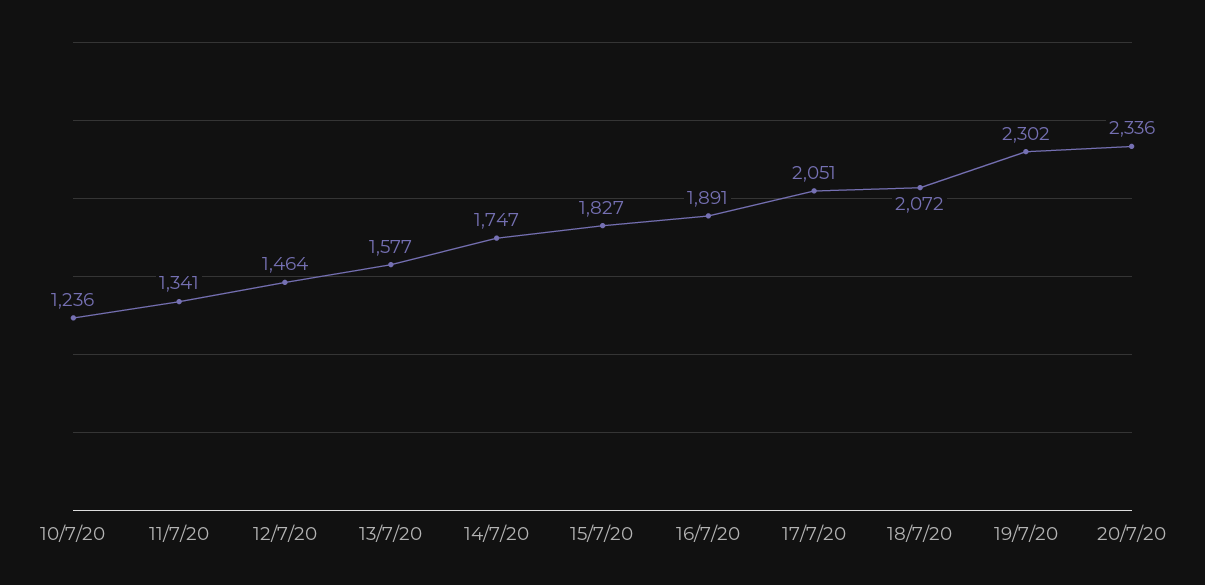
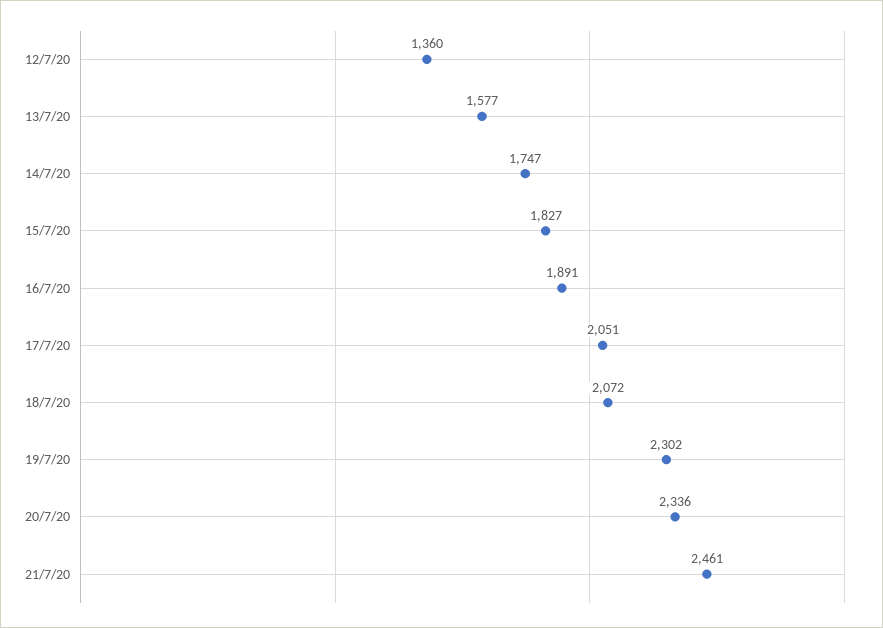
10/7/20: 1236 -> none
11/7/20: 1341 -> none
12/7/20: 1464 -> 1360
21/7/20: none -> 2461

